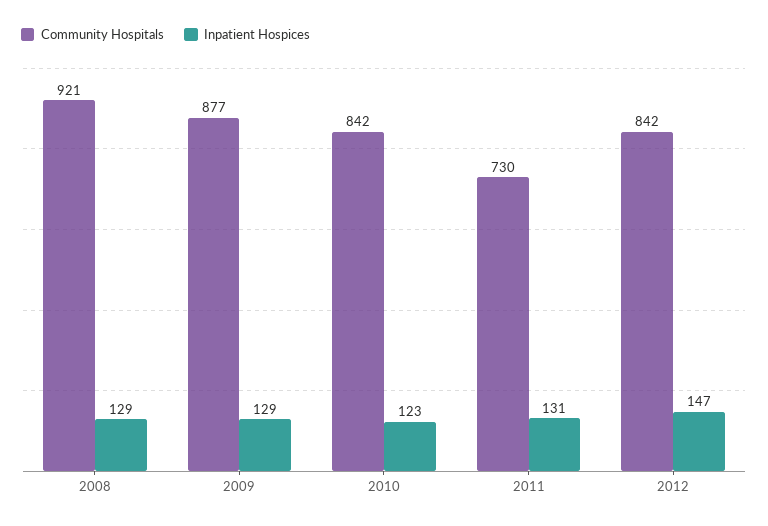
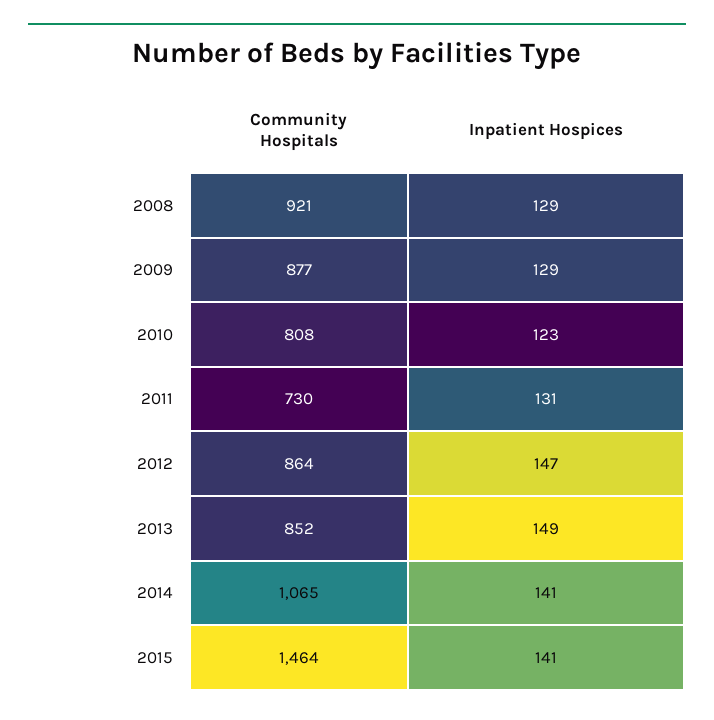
Community Hospitals, 2010: 842 -> 808
Community Hospitals, 2012: 842 -> 864
Community Hospitals, 2013: none -> 852
Inpatient Hospices, 2013: none -> 149
Community Hospitals, 2014: none -> 1065
Inpatient Hospices, 2014: none -> 141
Community Hospitals, 2015: none -> 1464
Inpatient Hospices, 2015: none -> 141

